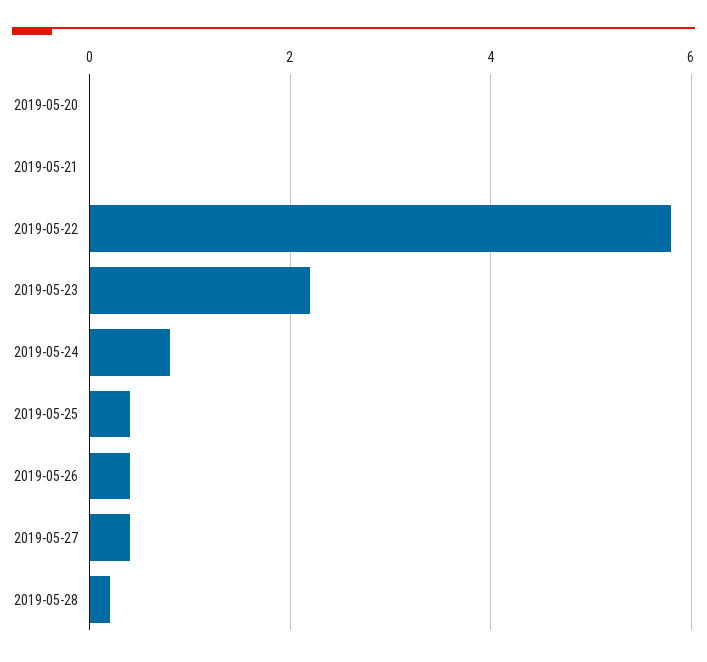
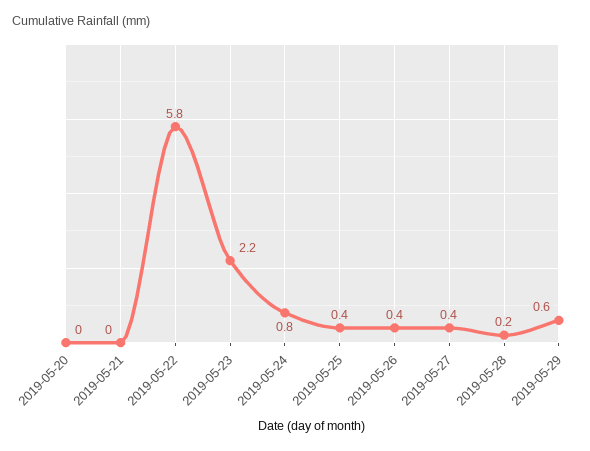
2019-05-29: none -> 0.6

